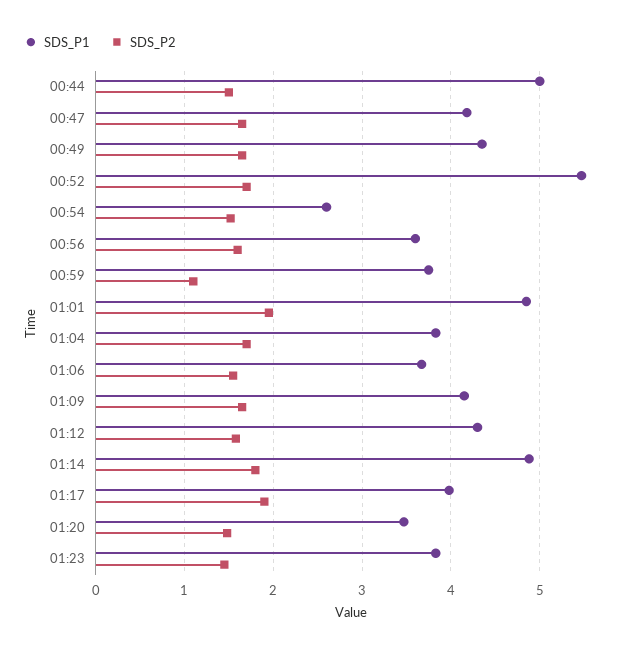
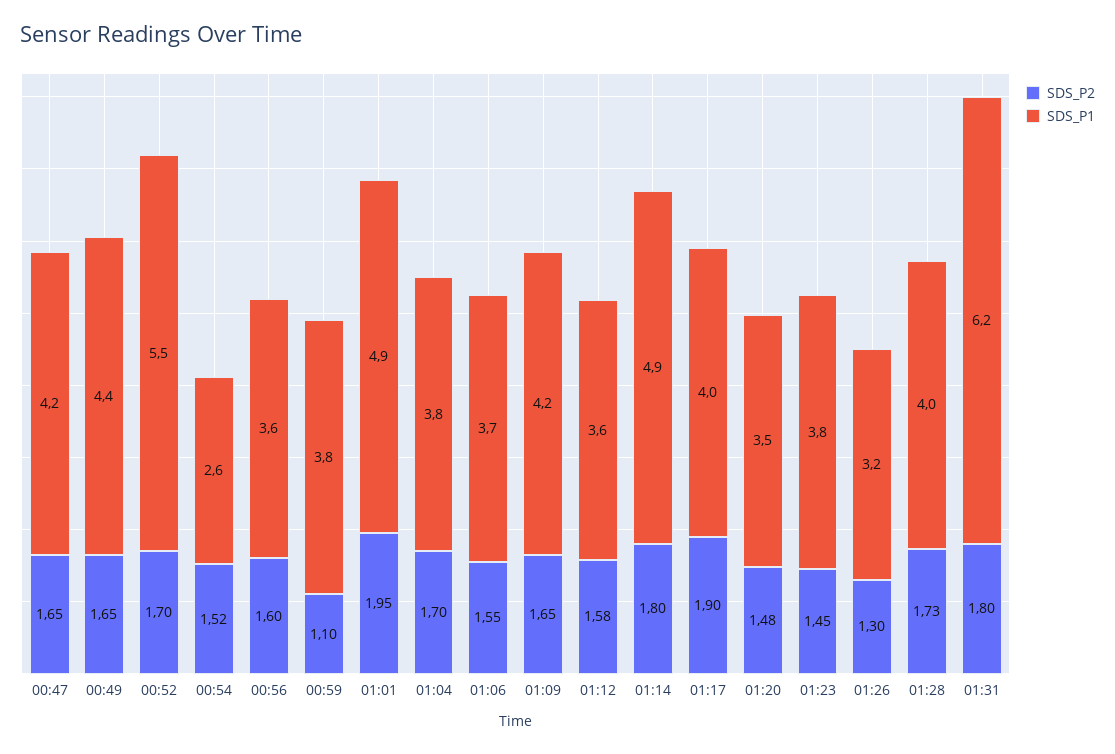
SDS_P1, 00:44: 5 -> none
SDS_P2, 00:44: 1.5 -> none
SDS_P1, 01:12: 4.3 -> 3.6
SDS_P2, 01:26: none -> 1.3
SDS_P1, 01:26: none -> 3.2
SDS_P2, 01:28: none -> 1.73
SDS_P1, 01:28: none -> 4
SDS_P2, 01:31: none -> 1.8
SDS_P1, 01:31: none -> 6.2

